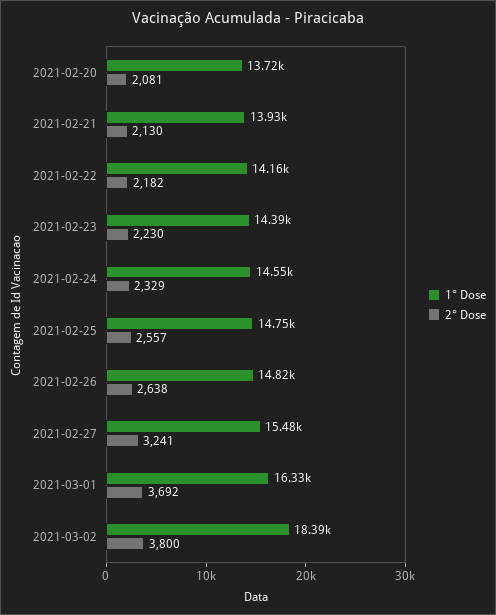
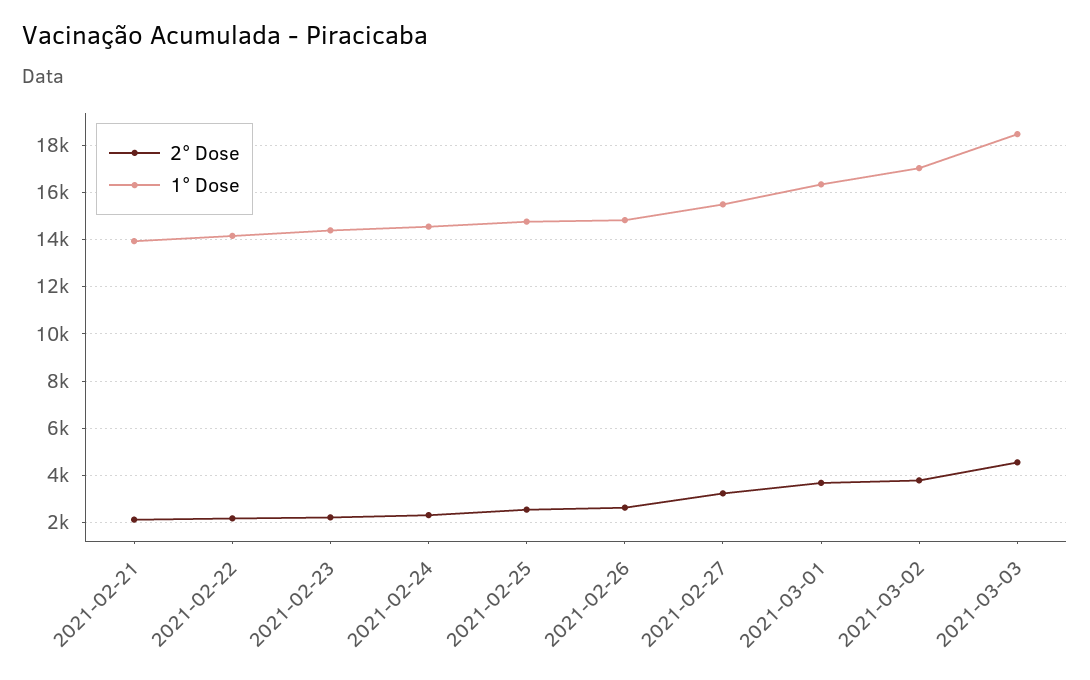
1° Dose, 2021-02-20: 13720 -> none
2° Dose, 2021-02-20: 2081 -> none
1° Dose, 2021-03-02: 18390 -> 17000
2° Dose, 2021-03-03: none -> 4500
1° Dose, 2021-03-03: none -> 18500

